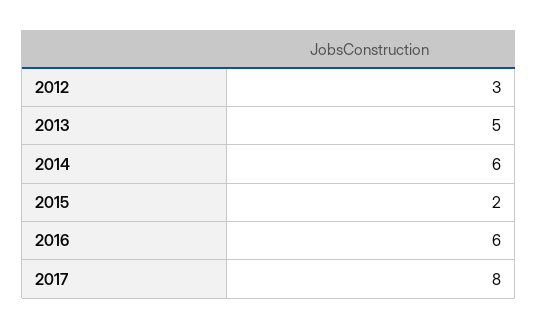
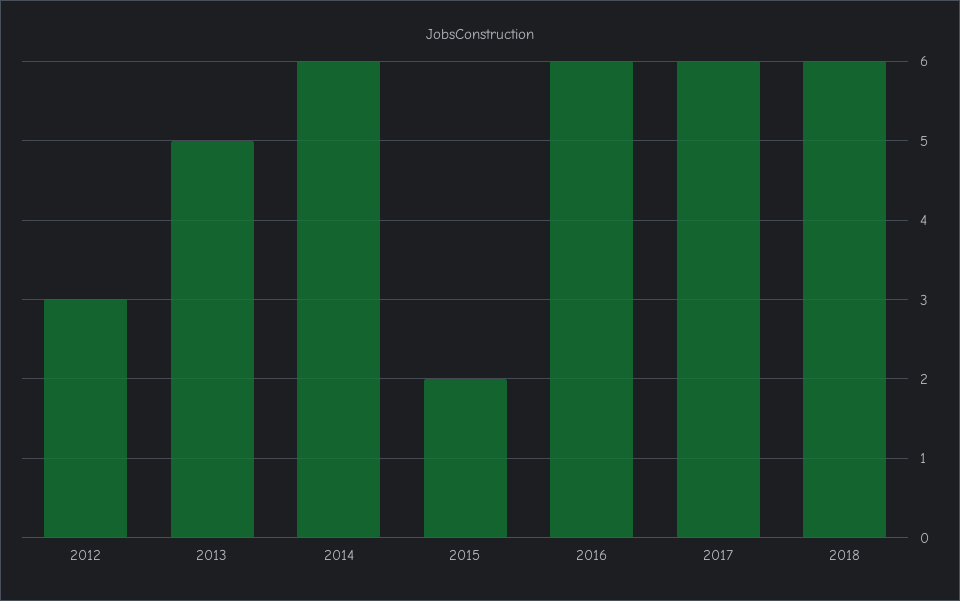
2017: 8 -> 6
2018: none -> 6

